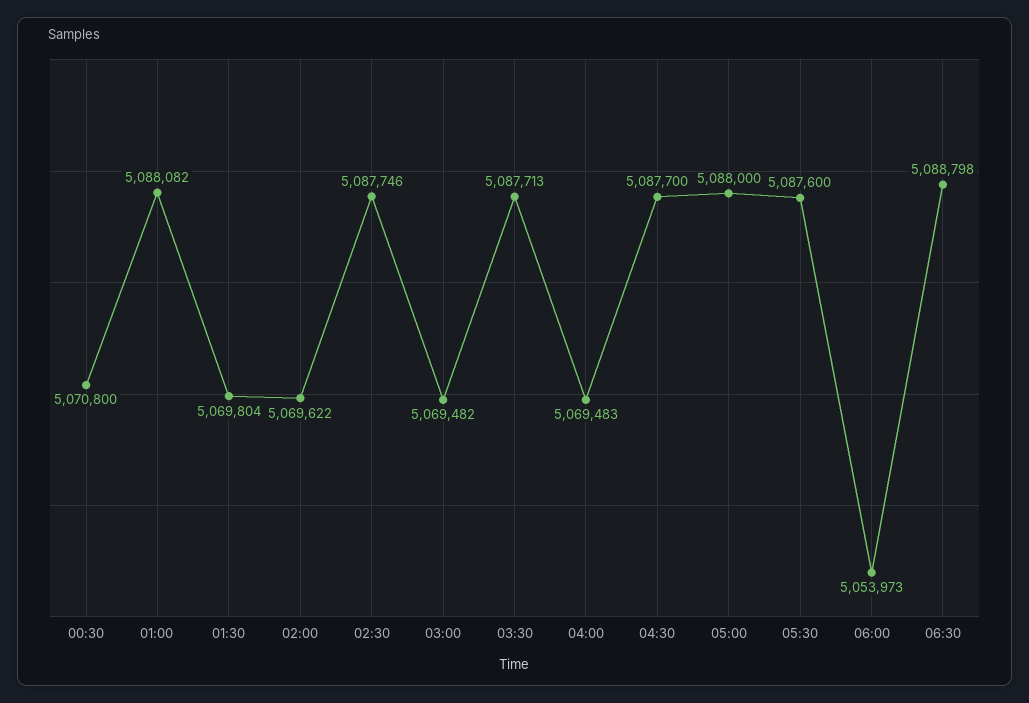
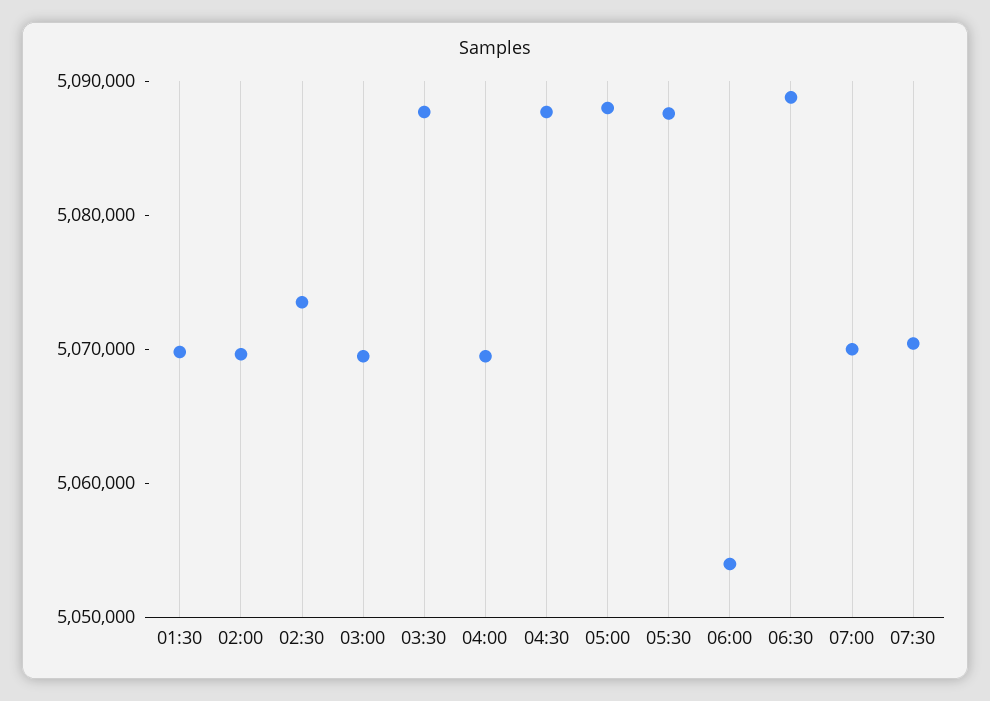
00:30: 5070800 -> none
01:00: 5088082 -> none
02:30: 5087746 -> 5074000
07:00: none -> 5070000
07:30: none -> 5070000

